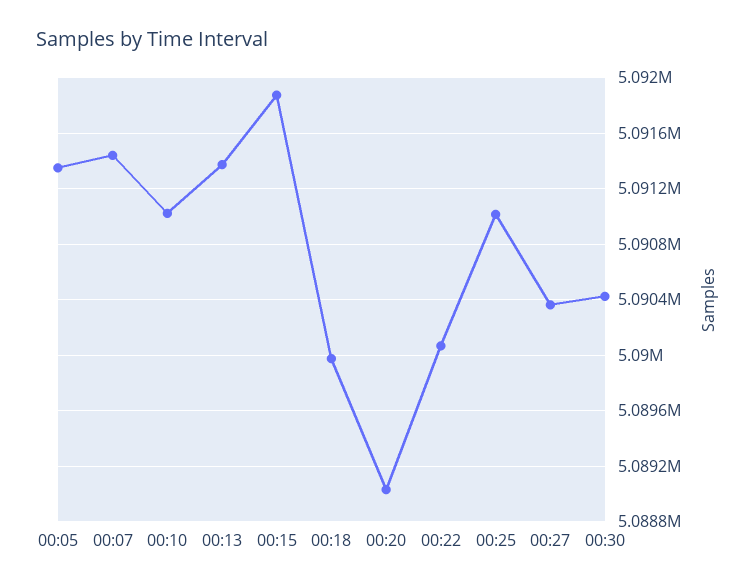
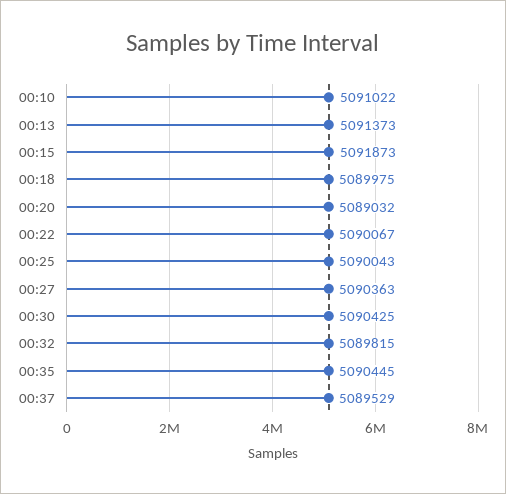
00:05: 5091350 -> none
00:07: 5091450 -> none
00:25: 5091000 -> 5090043
00:32: none -> 5089815
00:35: none -> 5090445
00:37: none -> 5089529

